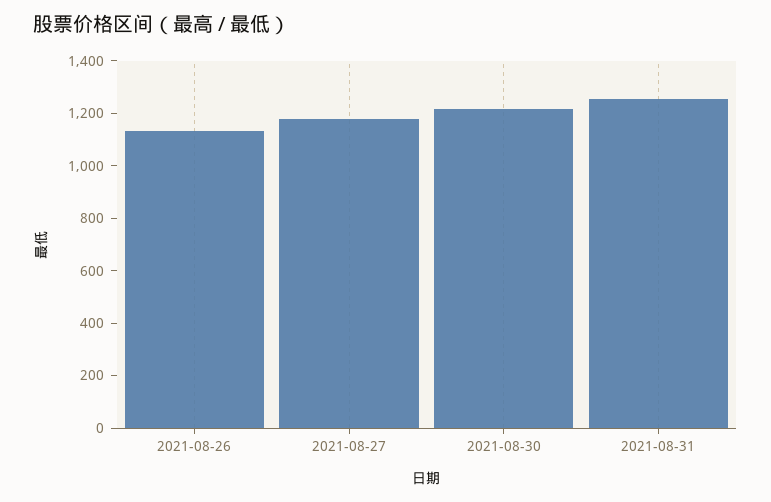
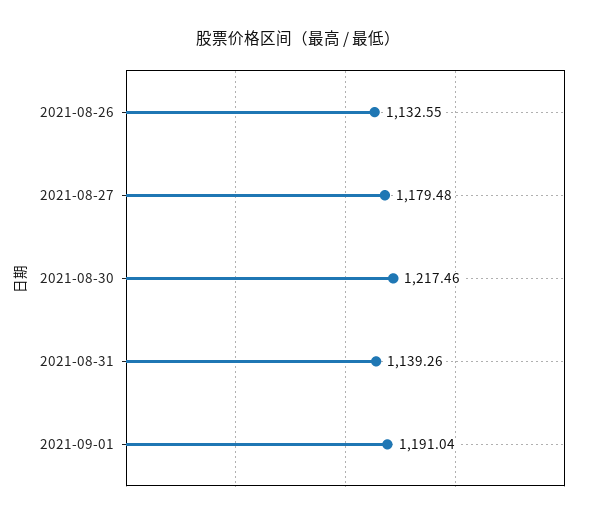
2021-08-31: 1250 -> 1139.26
2021-09-01: none -> 1191.04

